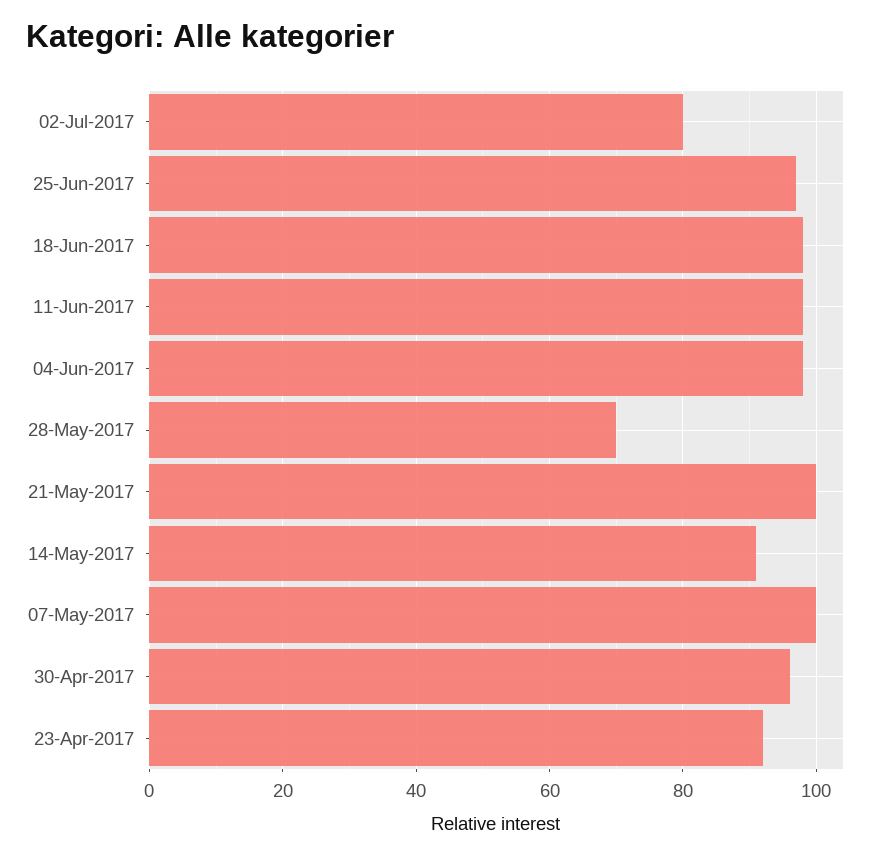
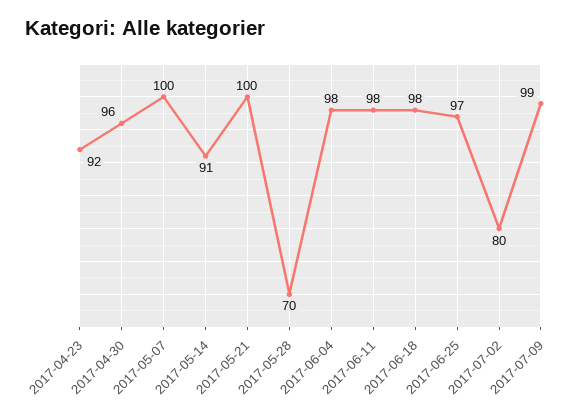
2017-07-09: none -> 99

